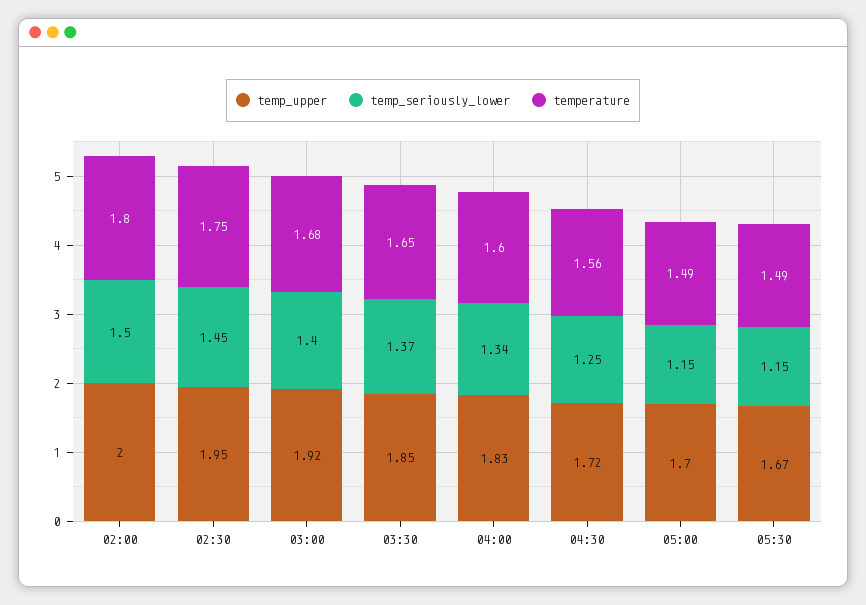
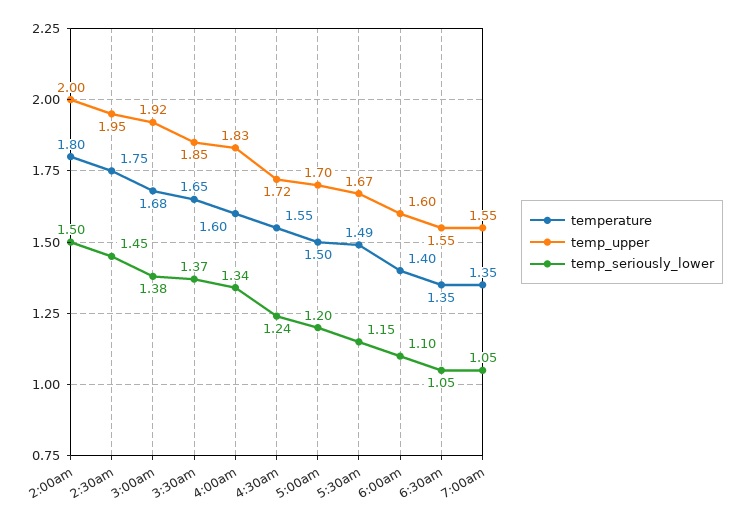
temp_seriously_lower, 03:00: 1.4 -> 1.38
temp_seriously_lower, 04:30: 1.25 -> 1.24
temperature, 04:30: 1.56 -> 1.55
temp_seriously_lower, 05:00: 1.15 -> 1.2
temperature, 05:00: 1.49 -> 1.5
temperature, 6:00am: none -> 1.4
temp_upper, 6:00am: none -> 1.6
temp_seriously_lower, 6:00am: none -> 1.1
temperature, 6:30am: none -> 1.35
temp_upper, 6:30am: none -> 1.55
temp_seriously_lower, 6:30am: none -> 1.05
temperature, 7:00am: none -> 1.35
temp_upper, 7:00am: none -> 1.55
temp_seriously_lower, 7:00am: none -> 1.05

